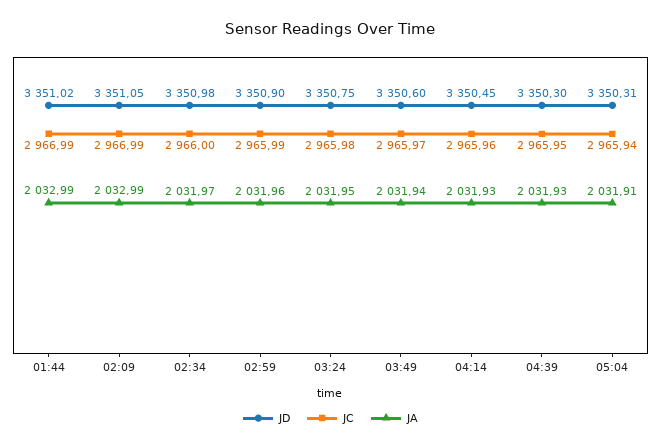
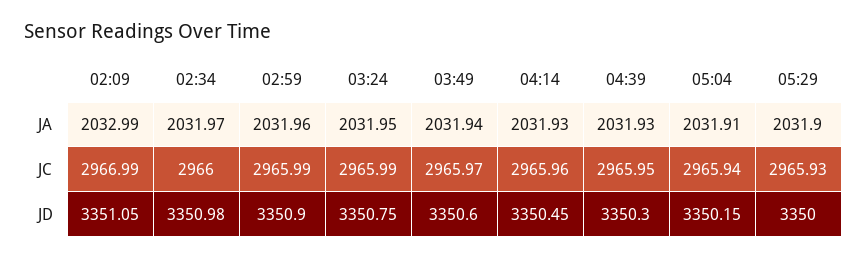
JD, 01:44: 3351.02 -> none
JC, 01:44: 2966.99 -> none
JA, 01:44: 2032.99 -> none
JC, 03:24: 2965.98 -> 2965.99
JD, 05:04: 3350.31 -> 3350.15
JA, 05:29: none -> 2031.9
JC, 05:29: none -> 2965.93
JD, 05:29: none -> 3350

